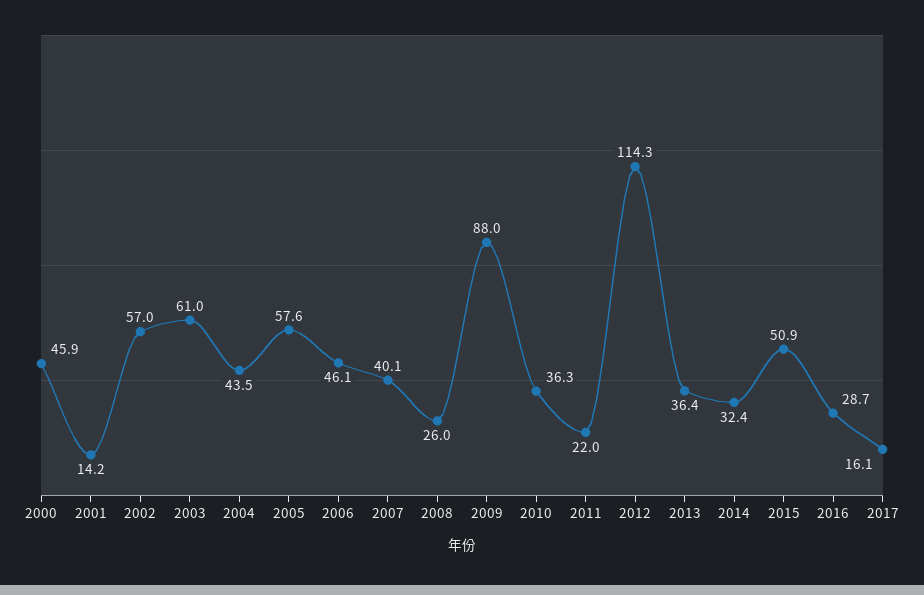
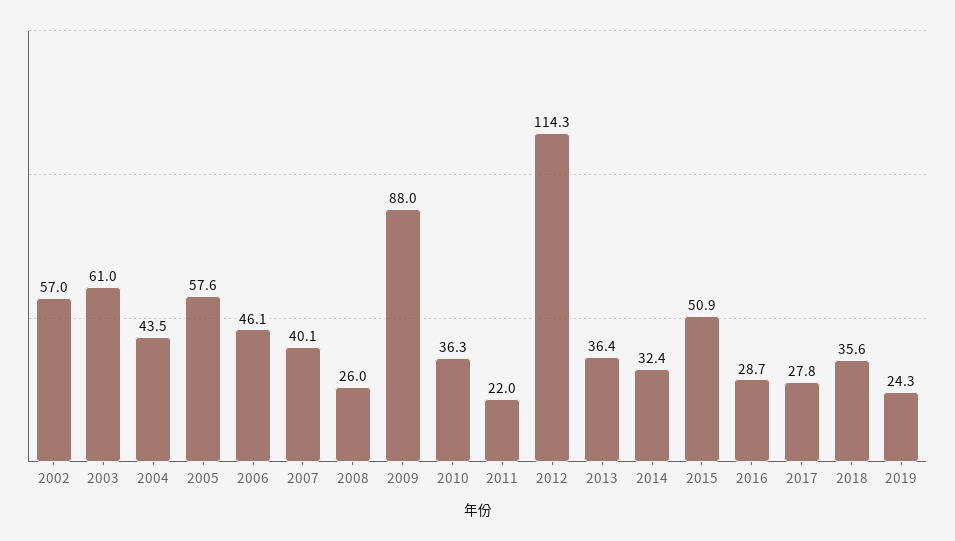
2000: 45.9 -> none
2001: 14.2 -> none
2017: 16.1 -> 27.8
2018: none -> 35.6
2019: none -> 24.3

